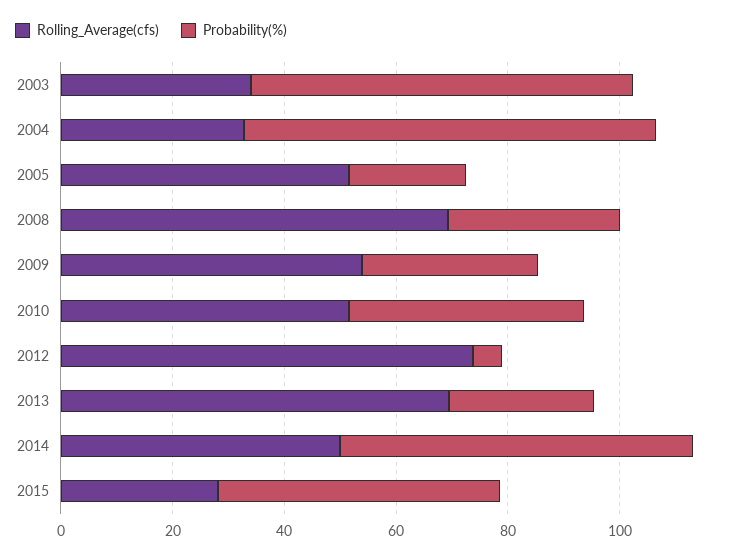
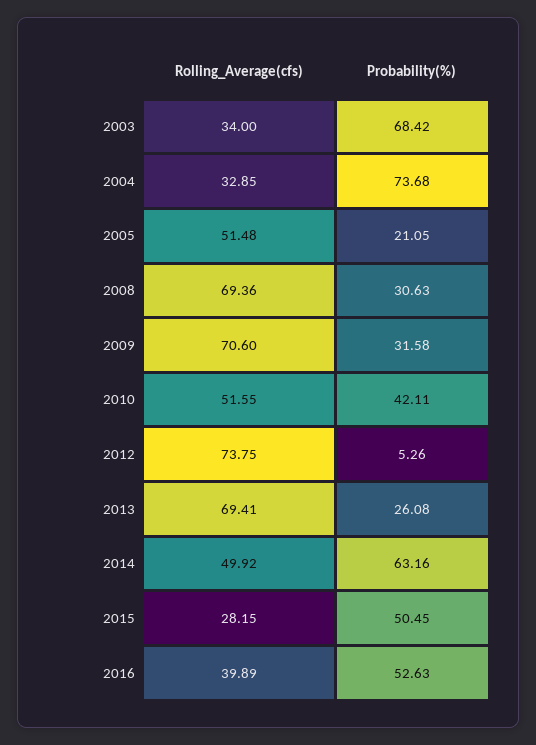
Rolling_Average(cfs), 2009: 55 -> 70.6
Rolling_Average(cfs), 2016: none -> 39.89
Probability(%), 2016: none -> 52.63

